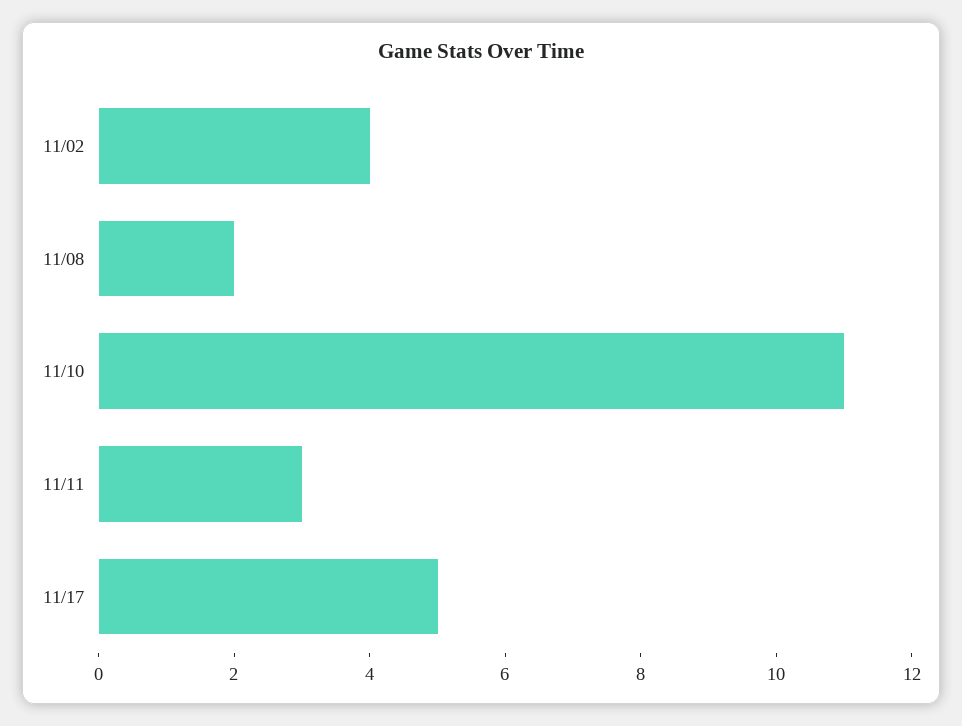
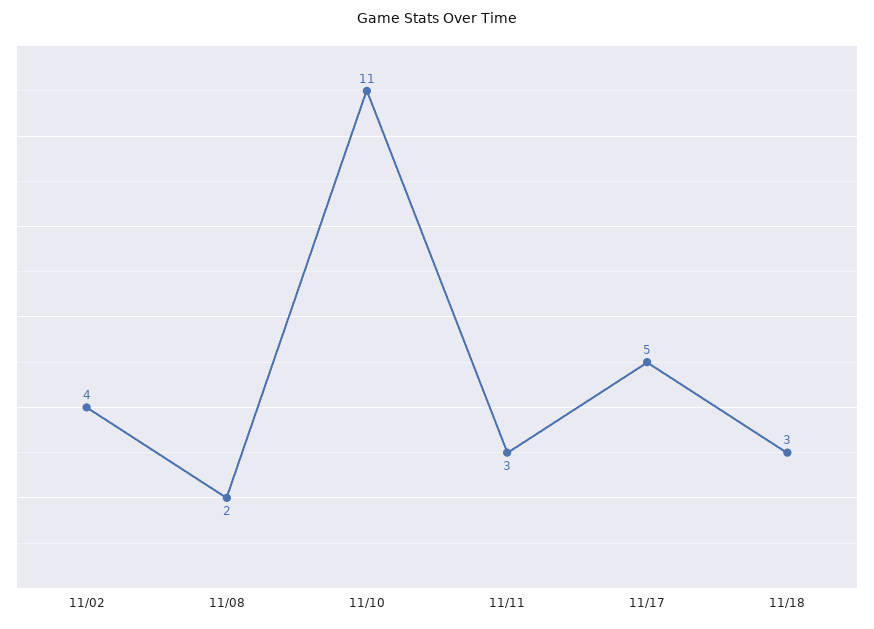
11/18: none -> 3

